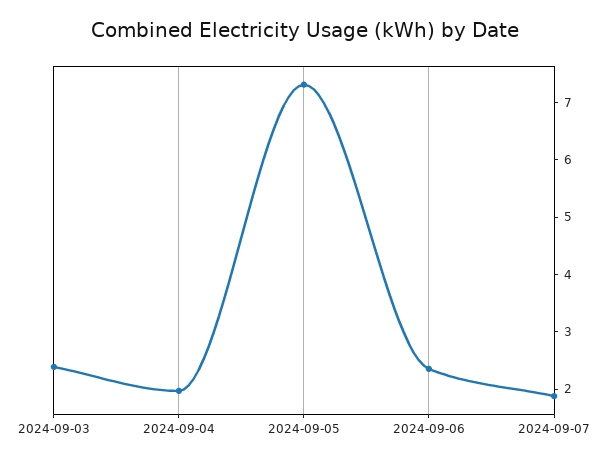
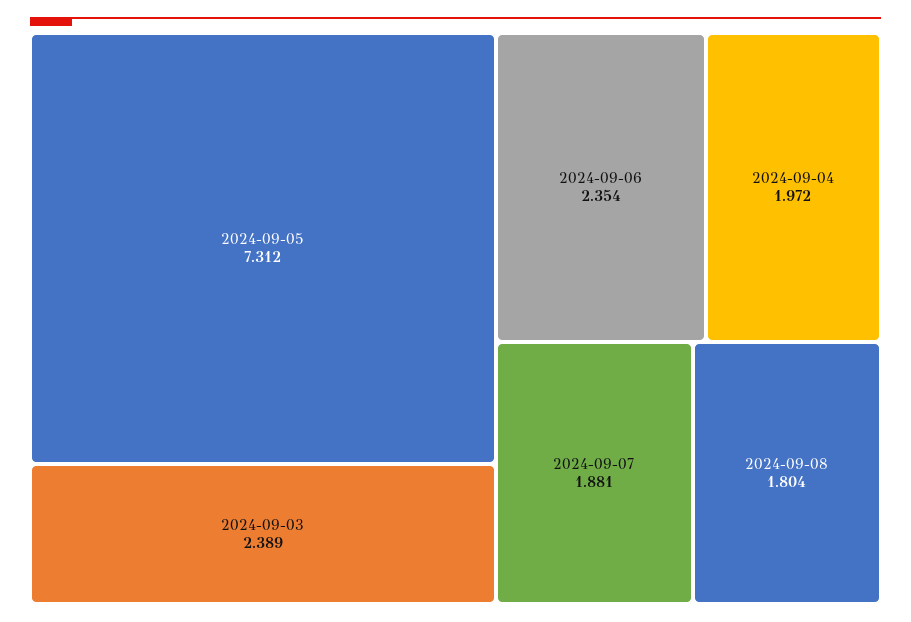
2024-09-08: none -> 1.804

